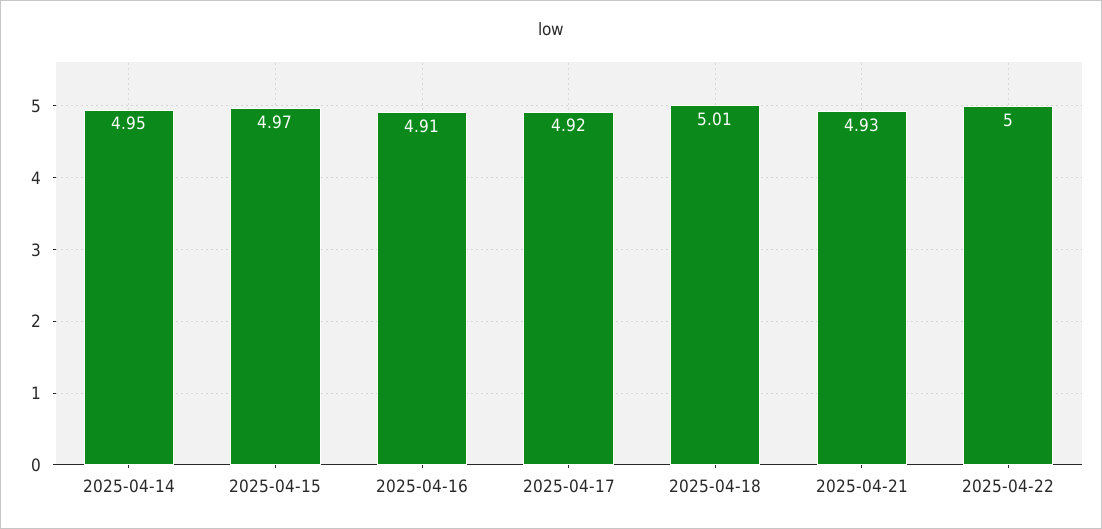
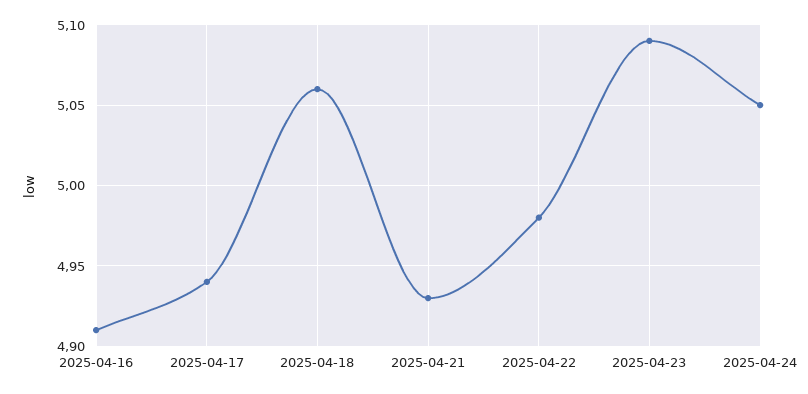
2025-04-14: 4.95 -> none
2025-04-15: 4.97 -> none
2025-04-17: 4.92 -> 4.94
2025-04-18: 5.01 -> 5.06
2025-04-22: 5 -> 4.98
2025-04-23: none -> 5.09
2025-04-24: none -> 5.05

